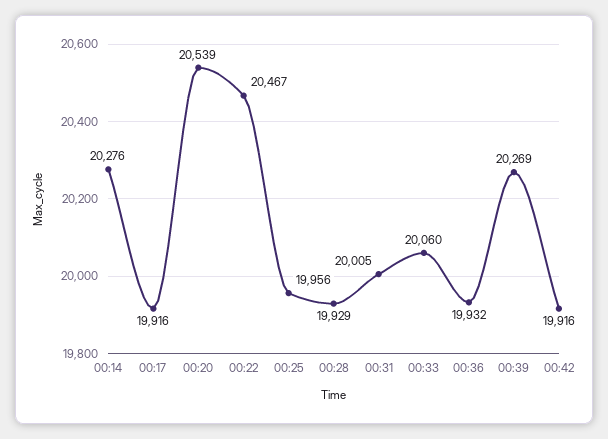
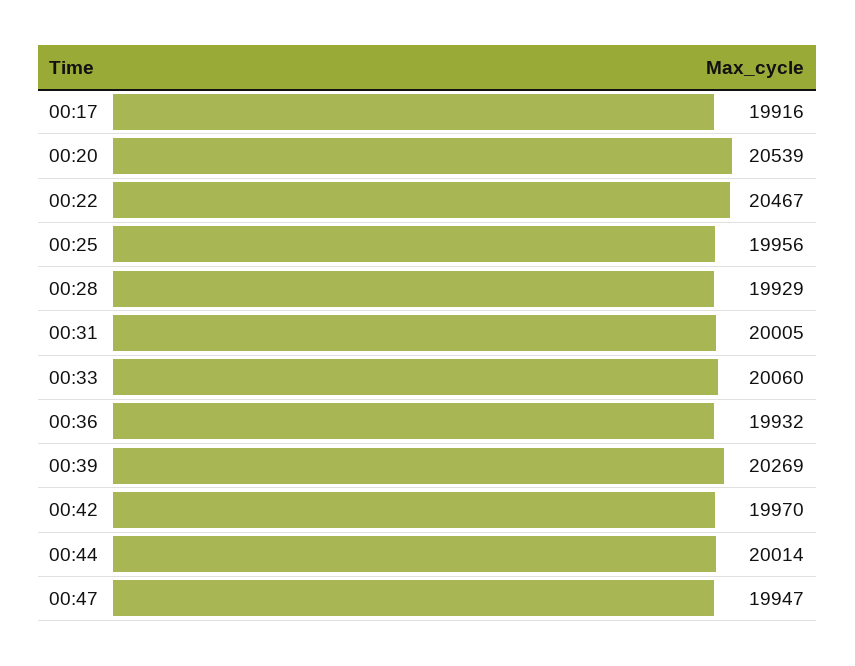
00:14: 20276 -> none
00:42: 19916 -> 19970
00:44: none -> 20014
00:47: none -> 19947

